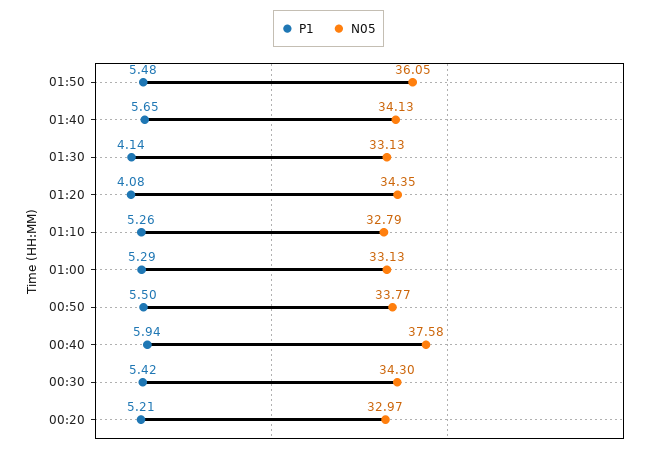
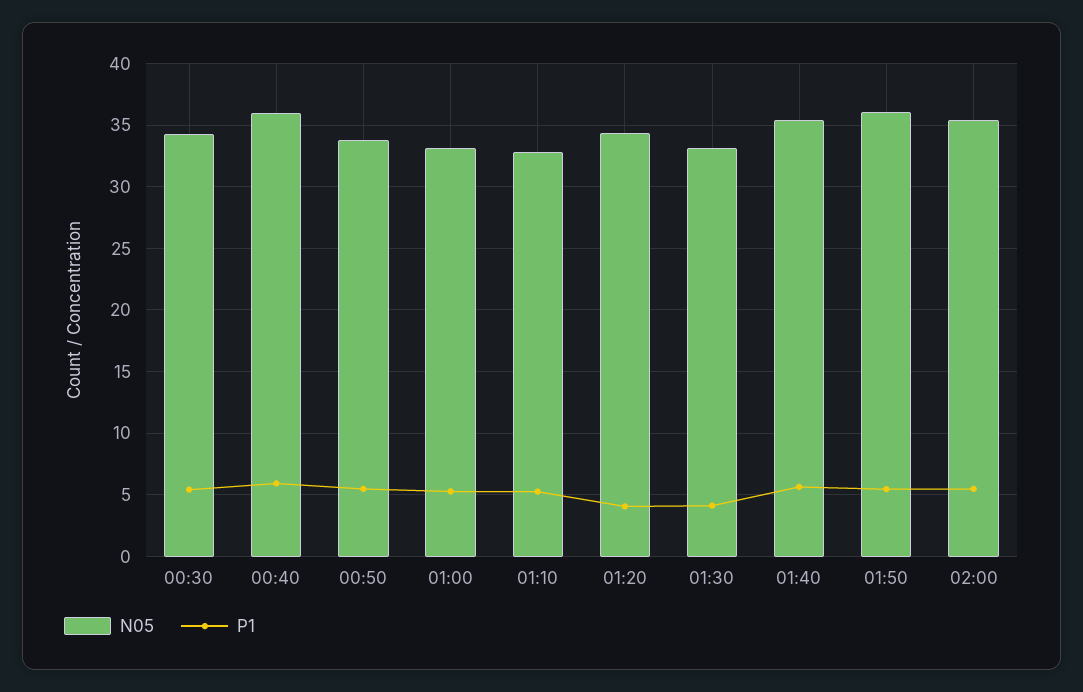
N05, 01:40: 34.13 -> 35.5
N05, 00:40: 37.58 -> 36
P1, 00:20: 5.21 -> none
N05, 00:20: 32.97 -> none
N05, 02:00: none -> 35.5
P1, 02:00: none -> 5.5

